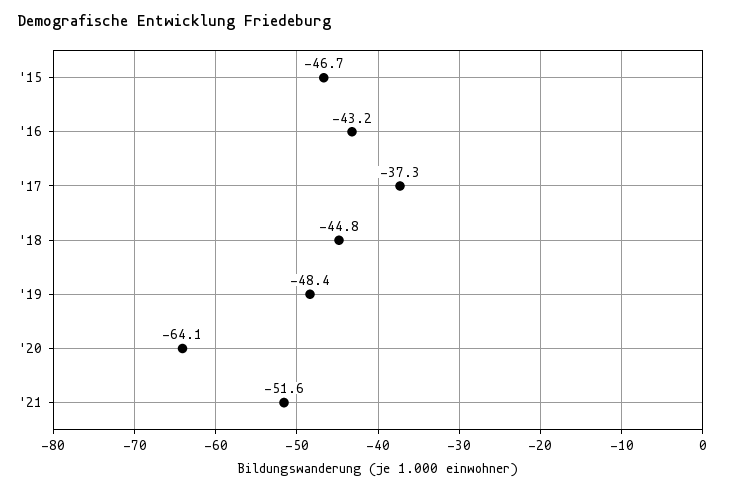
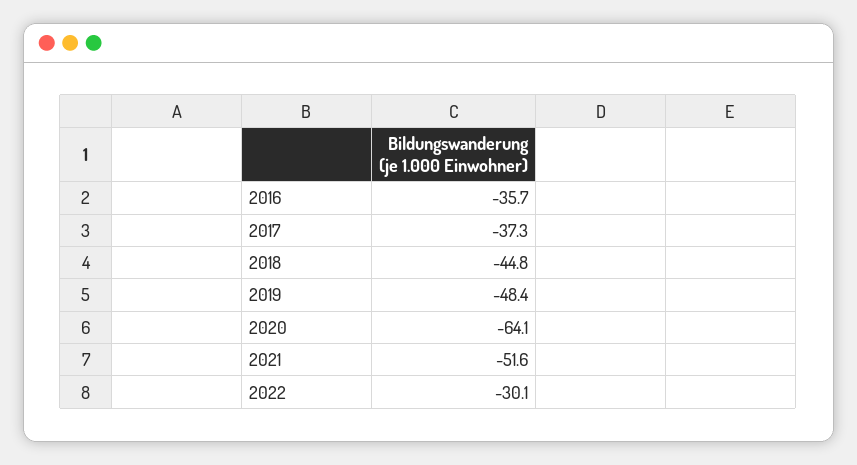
'15: -46.7 -> none
'16: -43.2 -> -35.7
2022: none -> -30.1

